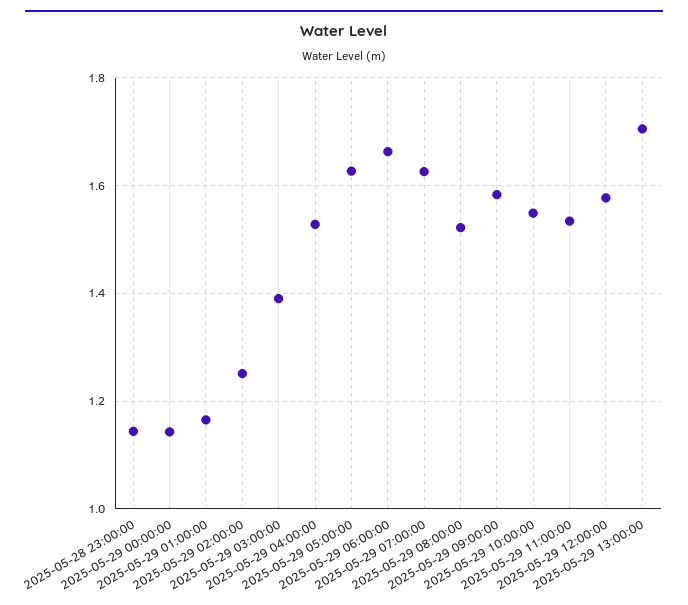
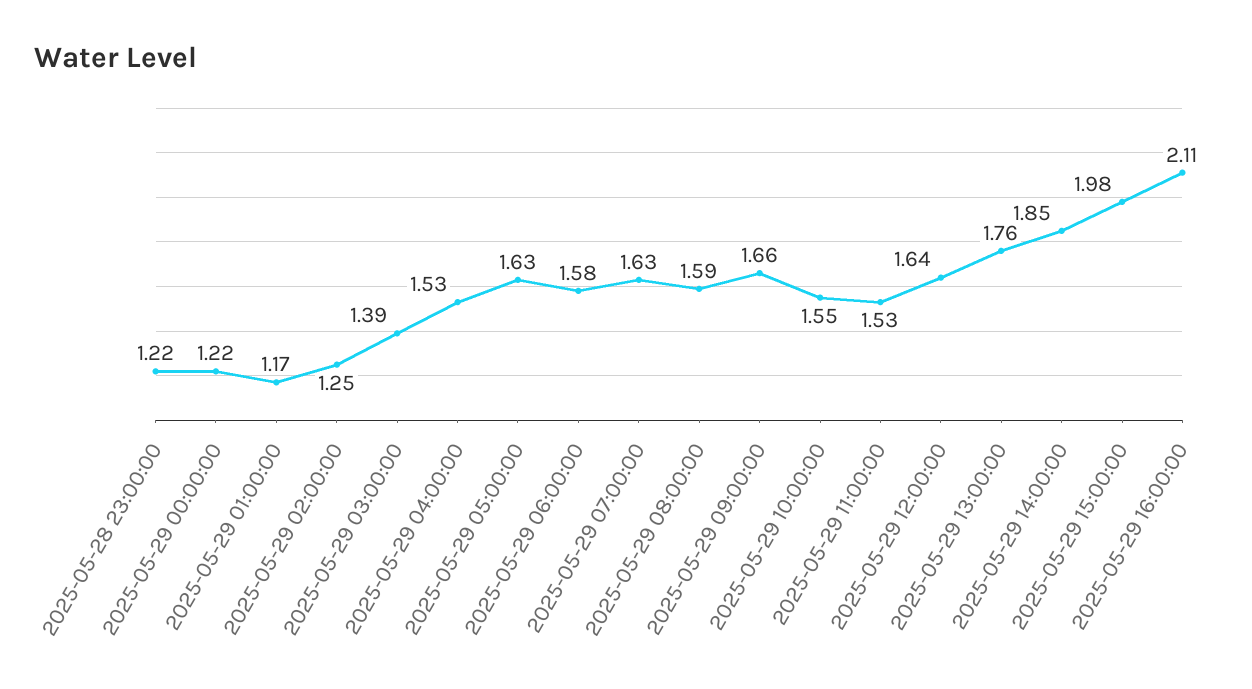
2025-05-28 23:00:00: 1.14 -> 1.22
2025-05-29 00:00:00: 1.14 -> 1.22
2025-05-29 06:00:00: 1.66 -> 1.58
2025-05-29 08:00:00: 1.52 -> 1.59
2025-05-29 09:00:00: 1.58 -> 1.66
2025-05-29 12:00:00: 1.58 -> 1.64
2025-05-29 13:00:00: 1.7 -> 1.76
2025-05-29 14:00:00: none -> 1.85
2025-05-29 15:00:00: none -> 1.98
2025-05-29 16:00:00: none -> 2.11

